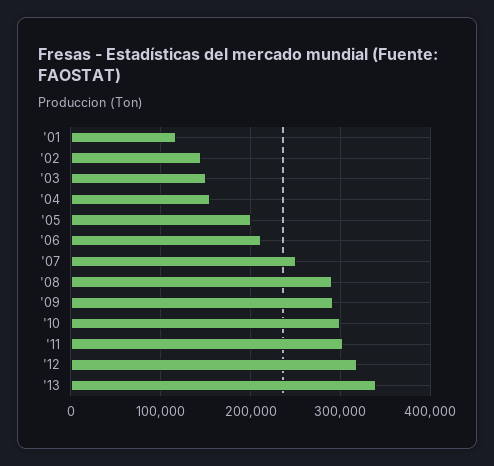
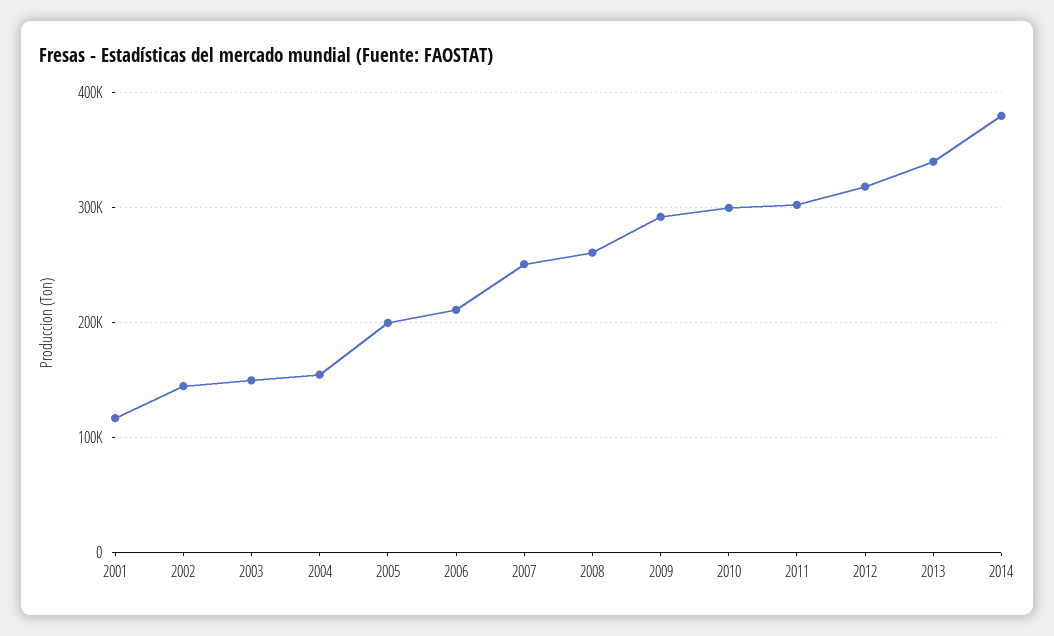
'08: 290000 -> 260000
2014: none -> 380000

